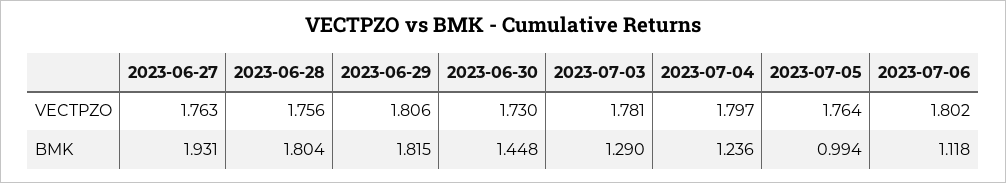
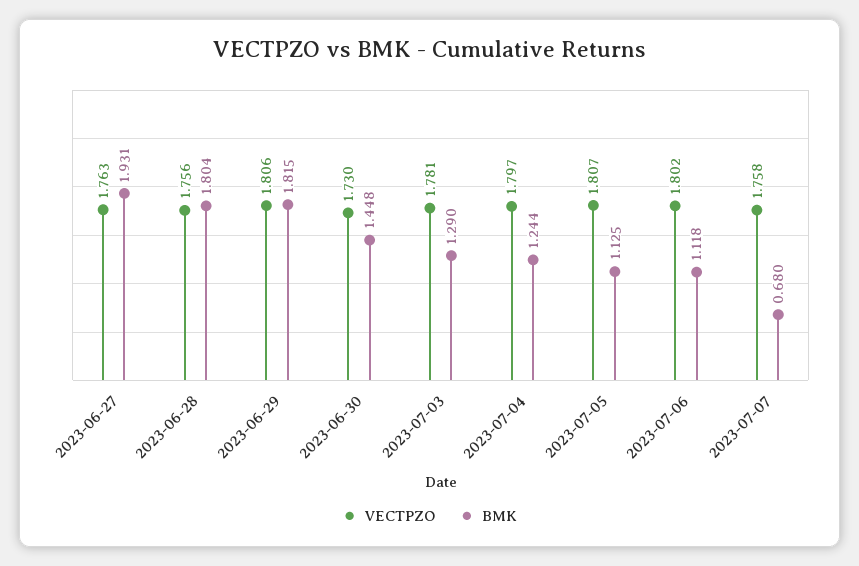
VECTPZO, 2023-07-05: 1.764 -> 1.807
BMK, 2023-07-04: 1.236 -> 1.244
BMK, 2023-07-05: 0.994 -> 1.125
VECTPZO, 2023-07-07: none -> 1.758
BMK, 2023-07-07: none -> 0.68

